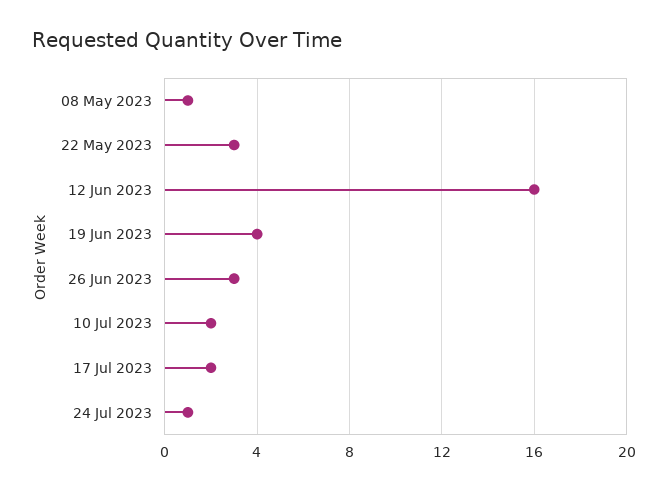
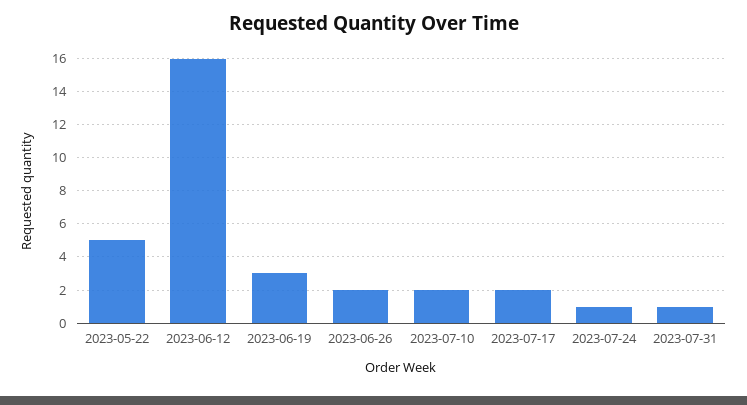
08 May 2023: 1 -> none
22 May 2023: 3 -> 5
19 Jun 2023: 4 -> 3
26 Jun 2023: 3 -> 2
2023-07-31: none -> 1

